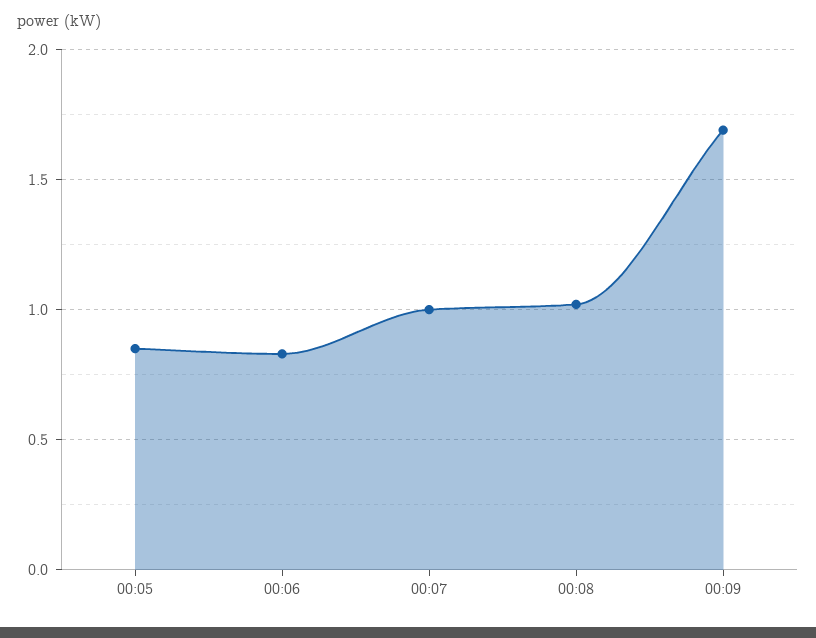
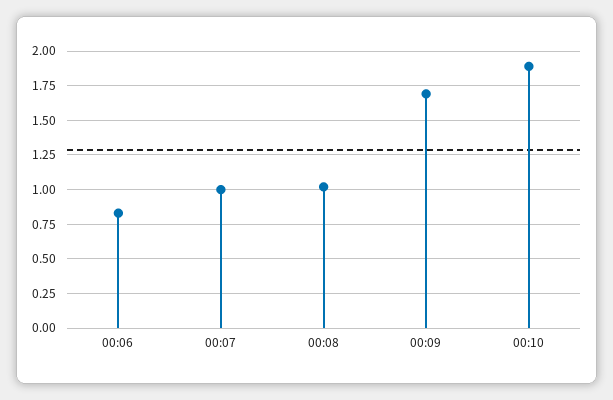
00:05: 0.85 -> none
00:10: none -> 1.9

